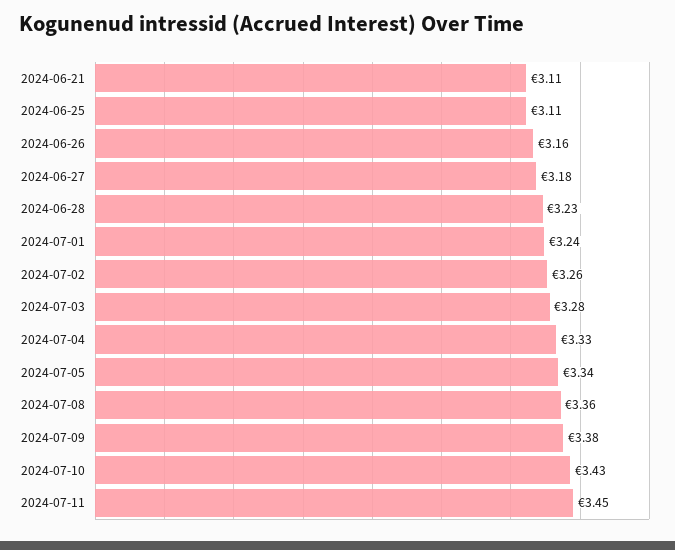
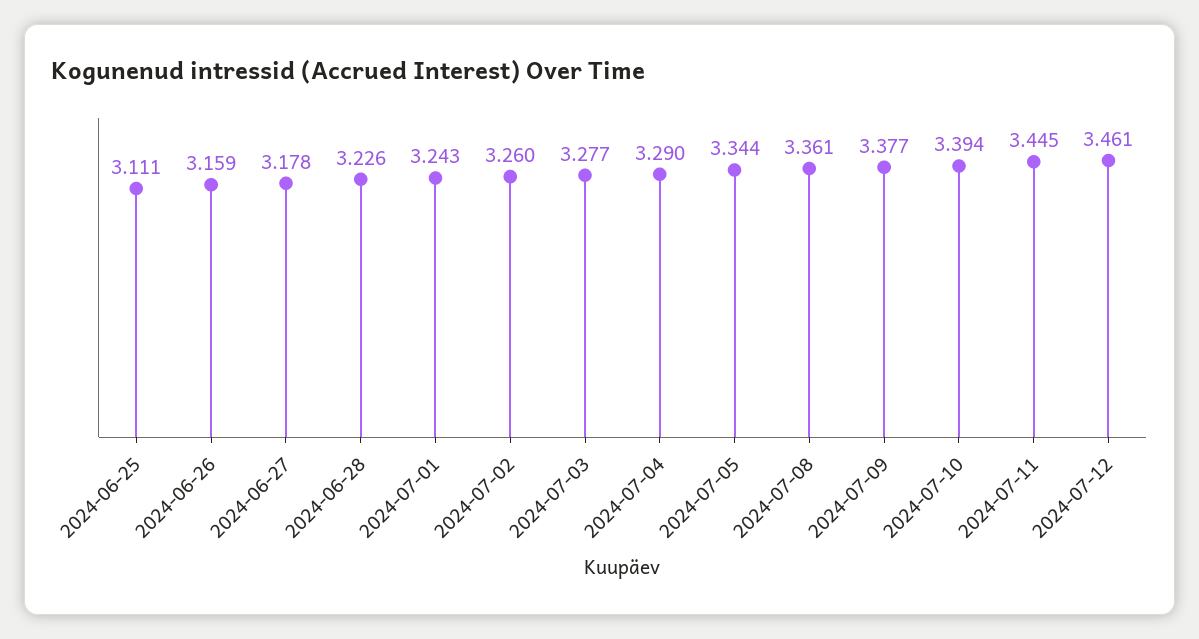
2024-06-21: 3.11 -> none
2024-07-04: 3.33 -> 3.29
2024-07-10: 3.43 -> 3.394
2024-07-12: none -> 3.461

